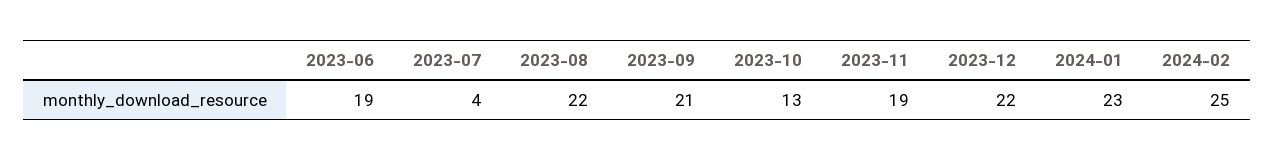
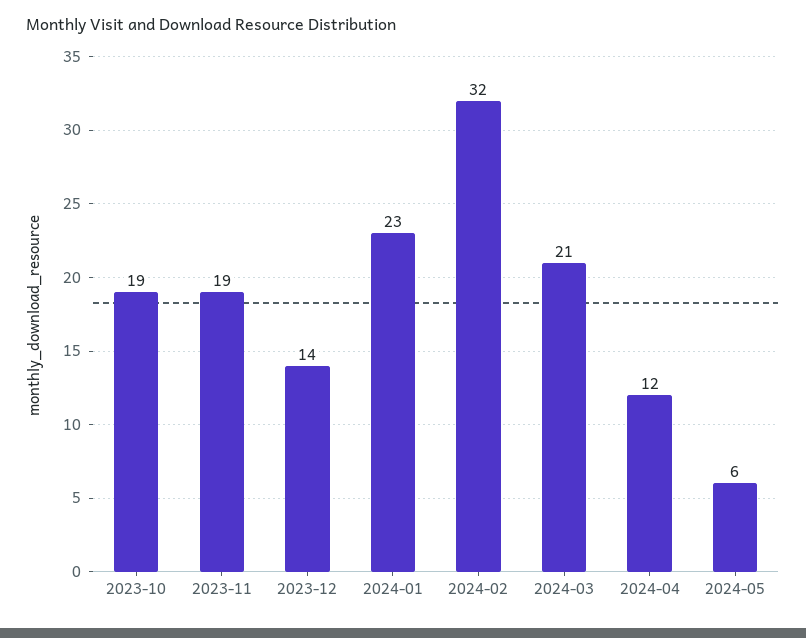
2023-06: 19 -> none
2023-07: 4 -> none
2023-08: 22 -> none
2023-09: 21 -> none
2023-10: 13 -> 19
2023-12: 22 -> 14
2024-02: 25 -> 32
2024-03: none -> 21
2024-04: none -> 12
2024-05: none -> 6

